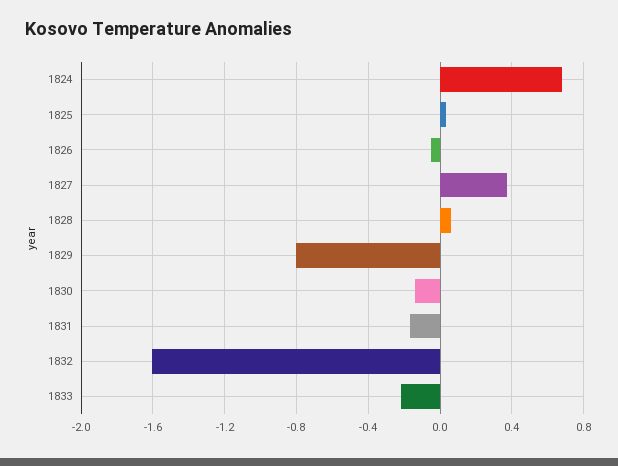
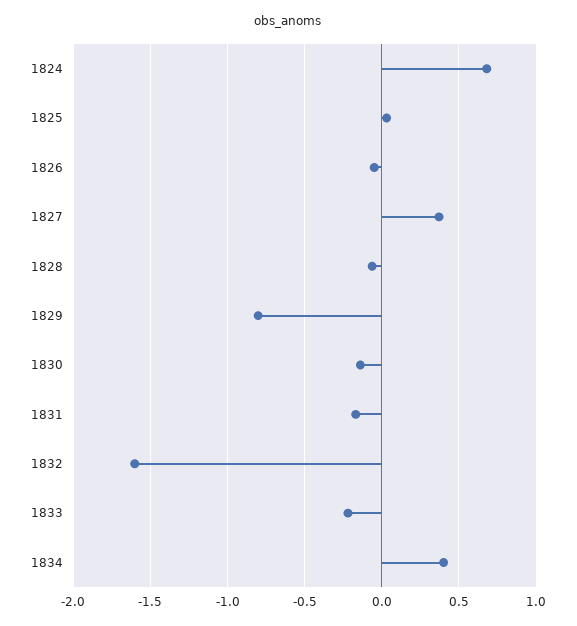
1828: 0.05 -> -0.05
1834: none -> 0.4

